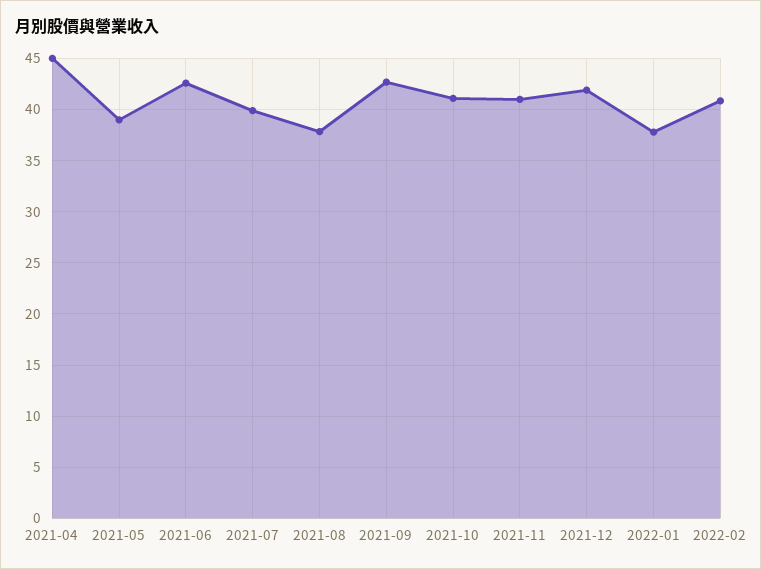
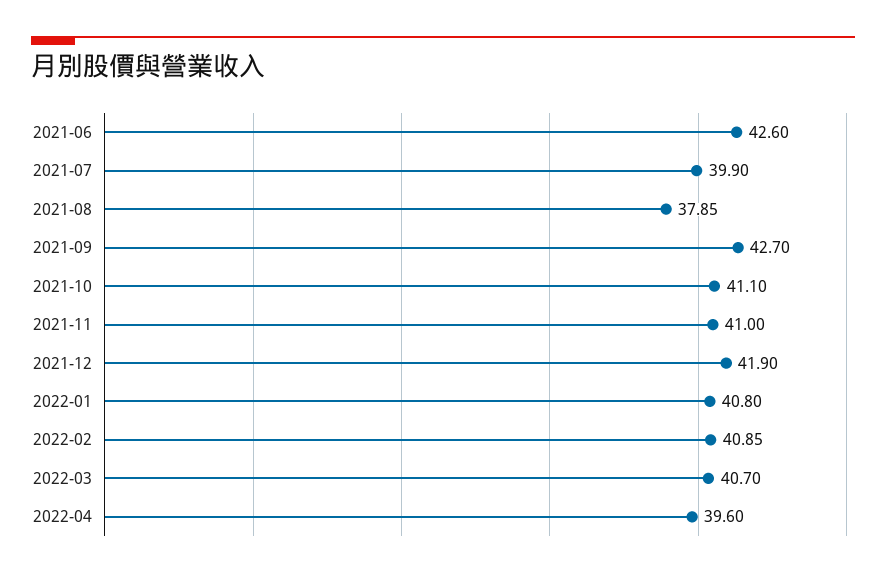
2021-04: 45 -> none
2021-05: 39 -> none
2022-01: 38 -> 40.8
2022-03: none -> 40.7
2022-04: none -> 39.6

